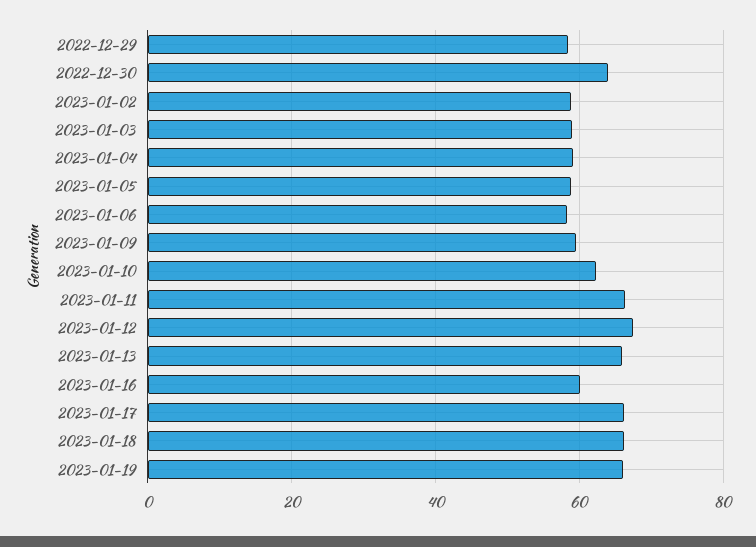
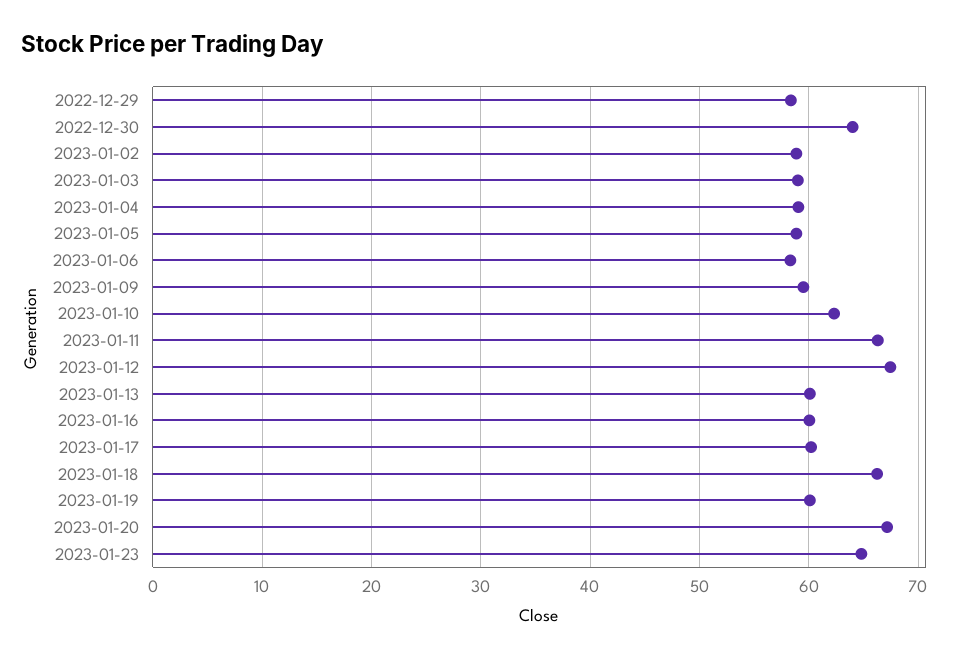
2023-01-13: 66 -> 60
2023-01-17: 66 -> 60
2023-01-19: 66 -> 60
2023-01-20: none -> 67
2023-01-23: none -> 65

